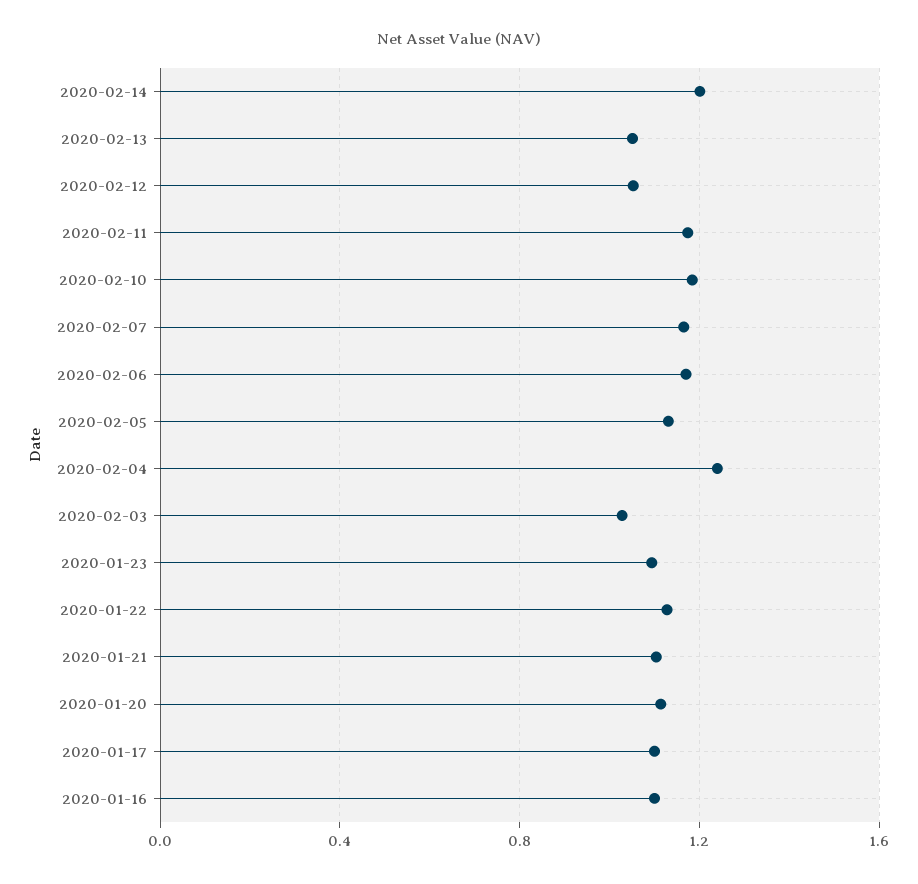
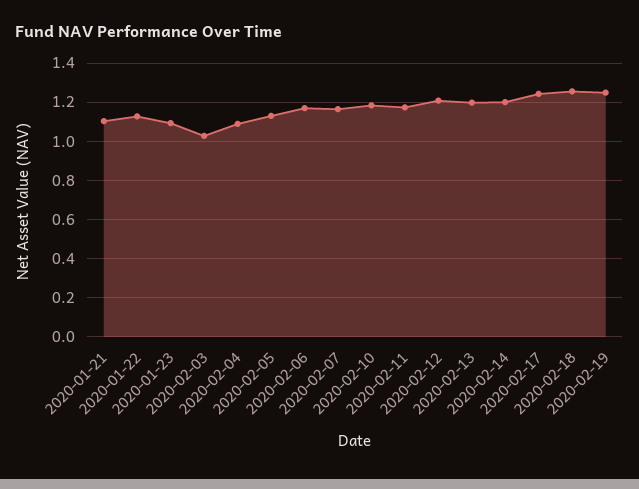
2020-02-13: 1.05 -> 1.2
2020-02-12: 1.05 -> 1.2
2020-02-04: 1.25 -> 1.1
2020-01-20: 1.1 -> none
2020-01-17: 1.1 -> none
2020-01-16: 1.1 -> none
2020-02-17: none -> 1.25
2020-02-18: none -> 1.25
2020-02-19: none -> 1.25

